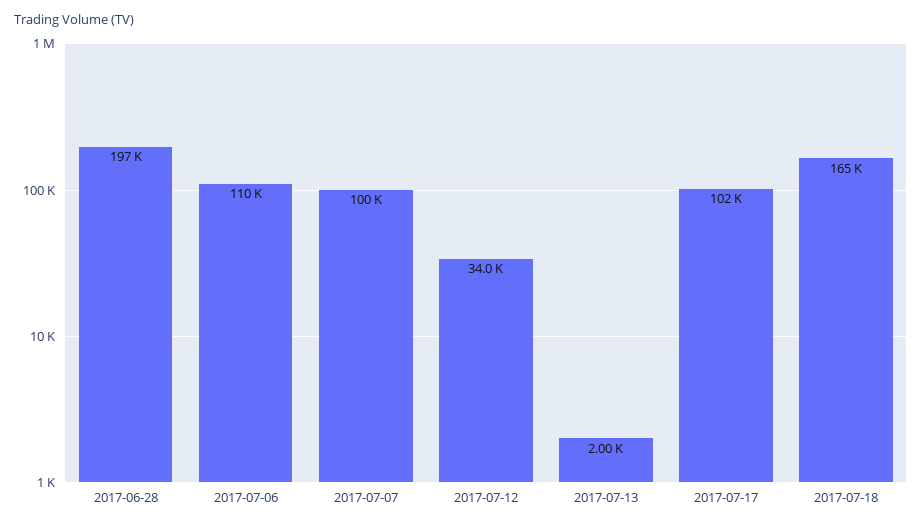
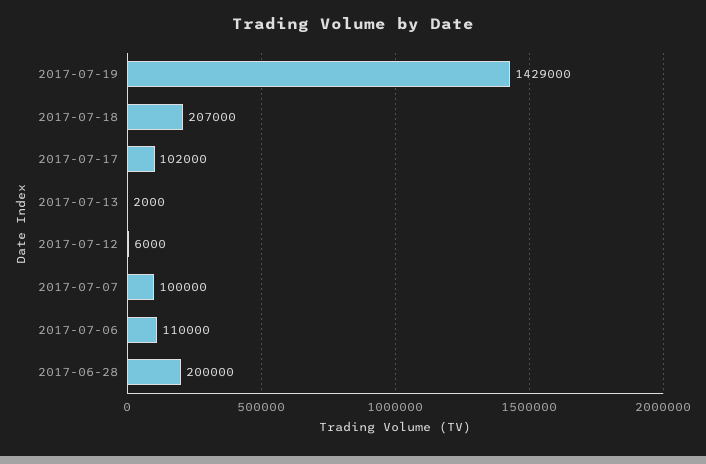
2017-06-28: 197000 -> 200000
2017-07-12: 34000 -> 6000
2017-07-18: 165000 -> 207000
2017-07-19: none -> 1429000

